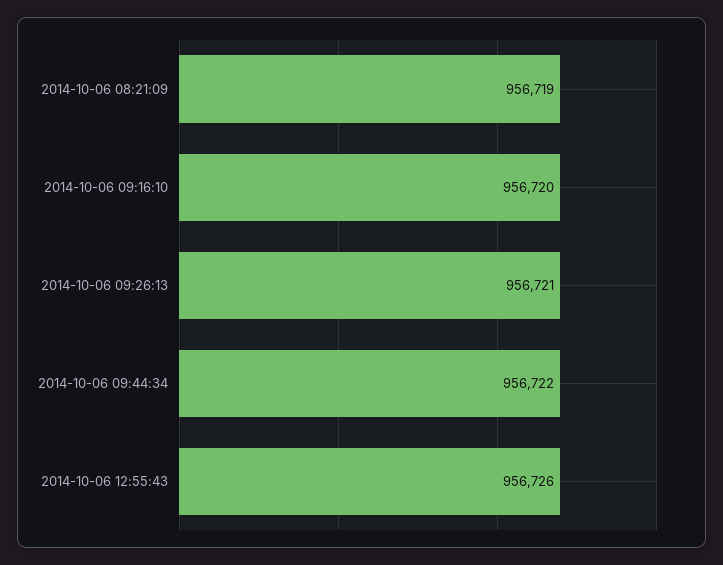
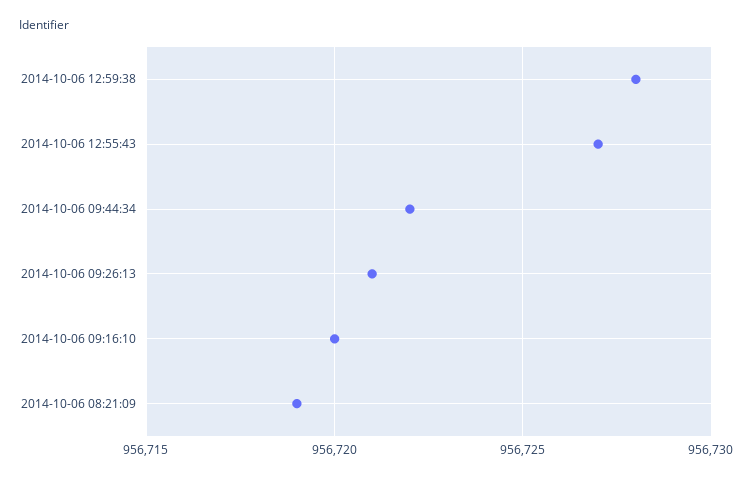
2014-10-06 12:55:43: 956726 -> 956727
2014-10-06 12:59:38: none -> 956728

